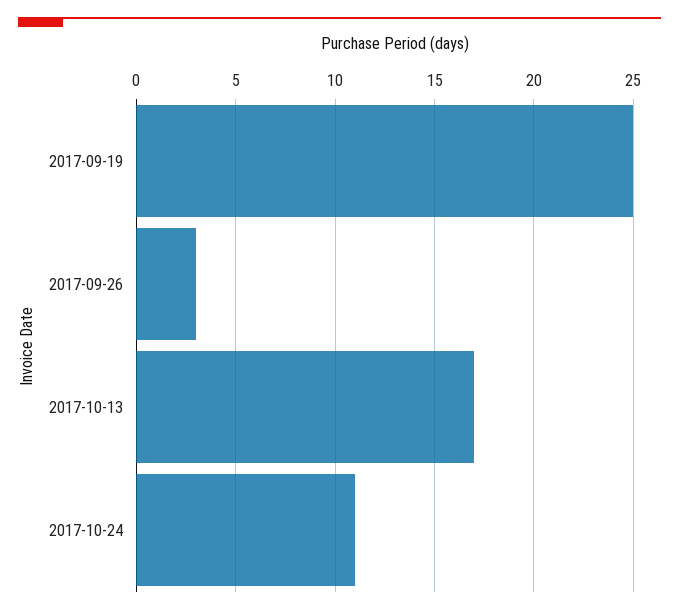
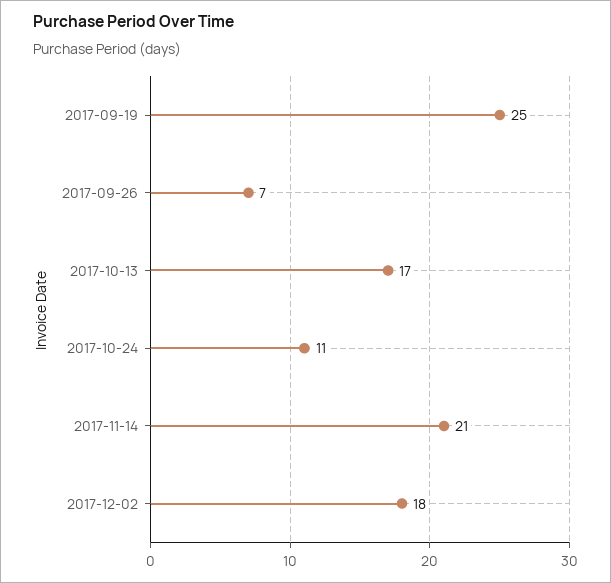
2017-09-26: 3 -> 7
2017-11-14: none -> 21
2017-12-02: none -> 18

